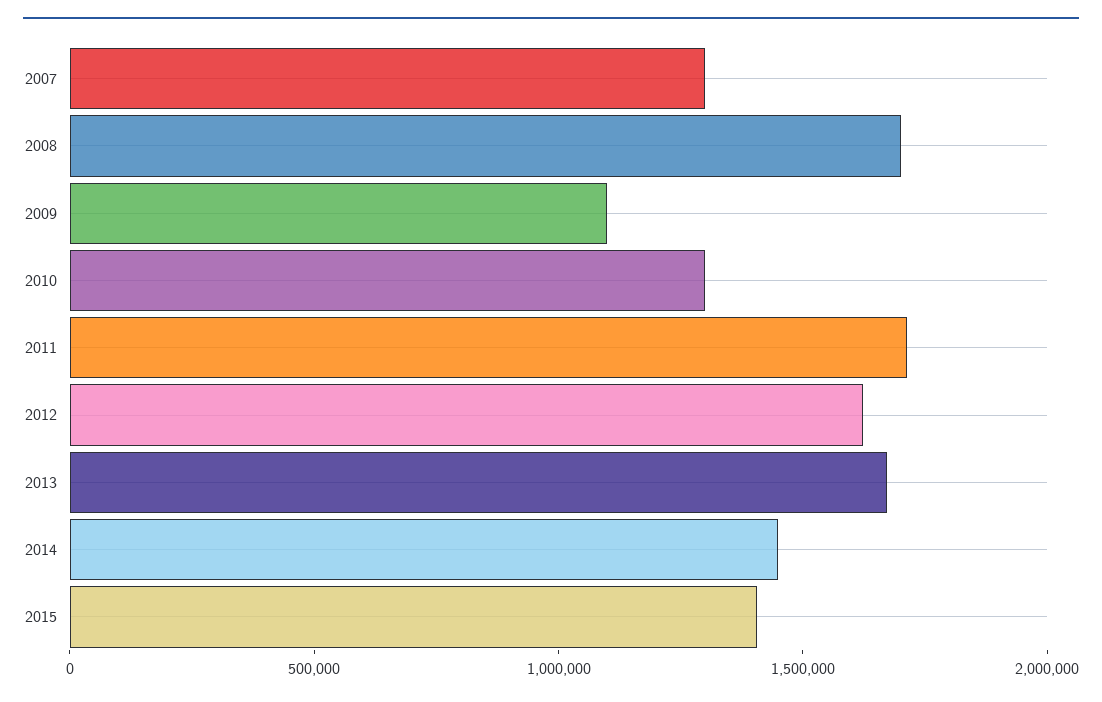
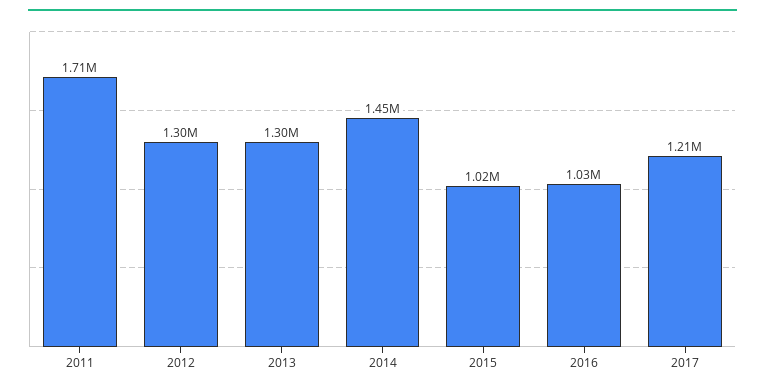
2007: 1300000 -> none
2008: 1700000 -> none
2009: 1100000 -> none
2010: 1300000 -> none
2012: 1600000 -> 1300000
2013: 1700000 -> 1300000
2015: 1400000 -> 1020000
2016: none -> 1030000
2017: none -> 1210000

